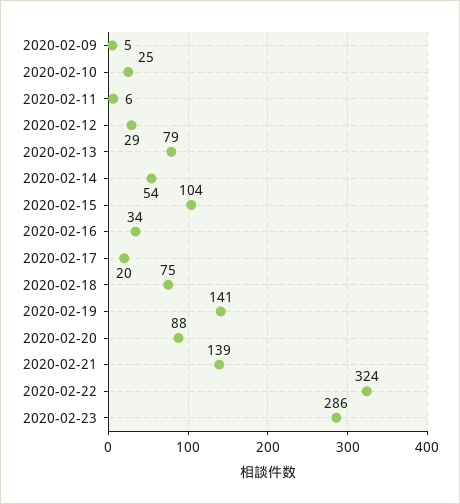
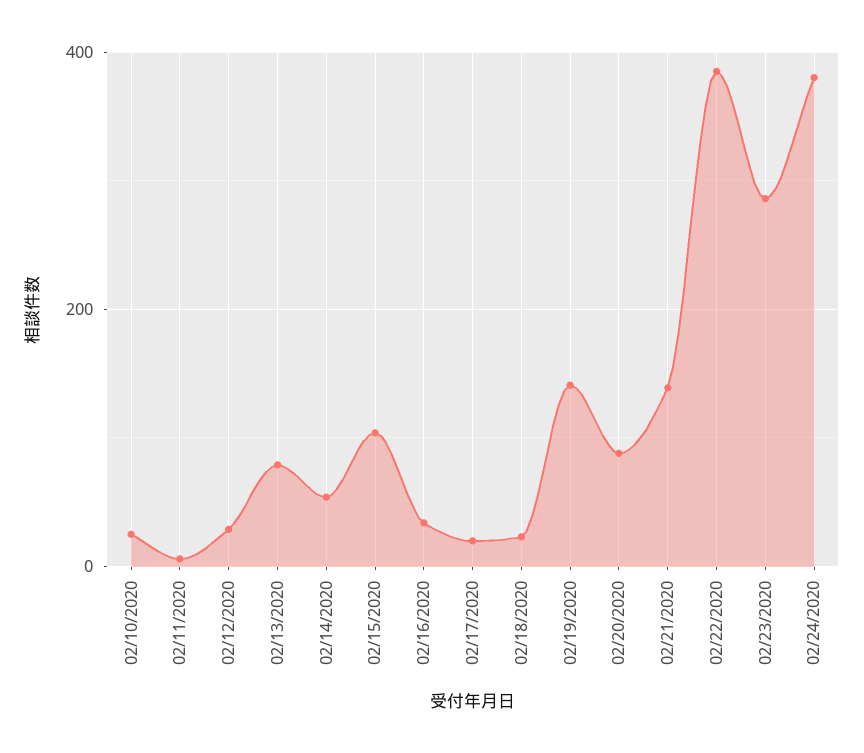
2020-02-09: 5 -> none
2020-02-18: 75 -> 20
2020-02-22: 324 -> 380
02/24/2020: none -> 380

